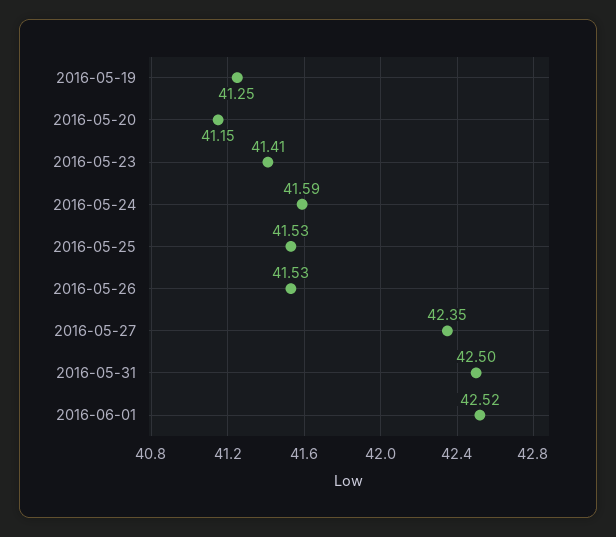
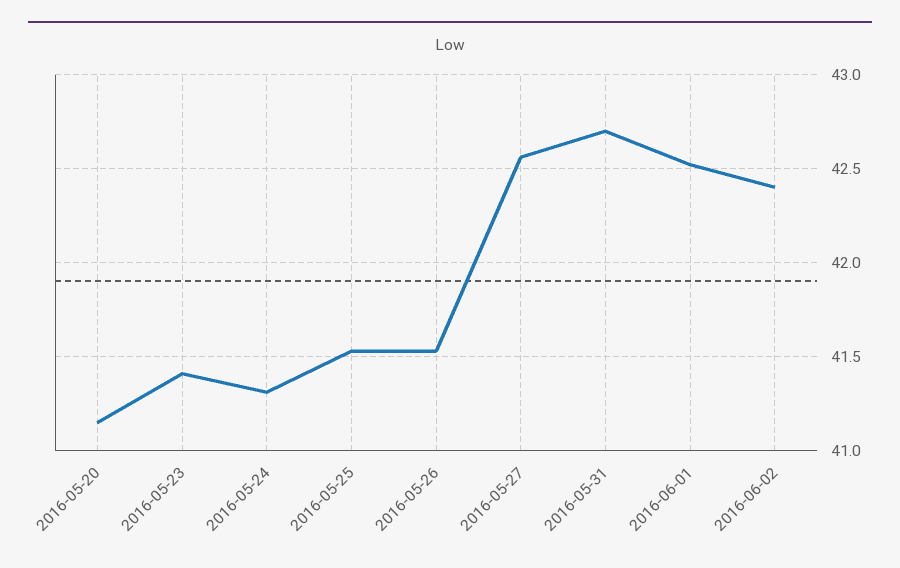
2016-05-19: 41.25 -> none
2016-05-24: 41.59 -> 41.3
2016-05-27: 42.35 -> 42.55
2016-05-31: 42.5 -> 42.7
2016-06-02: none -> 42.4

